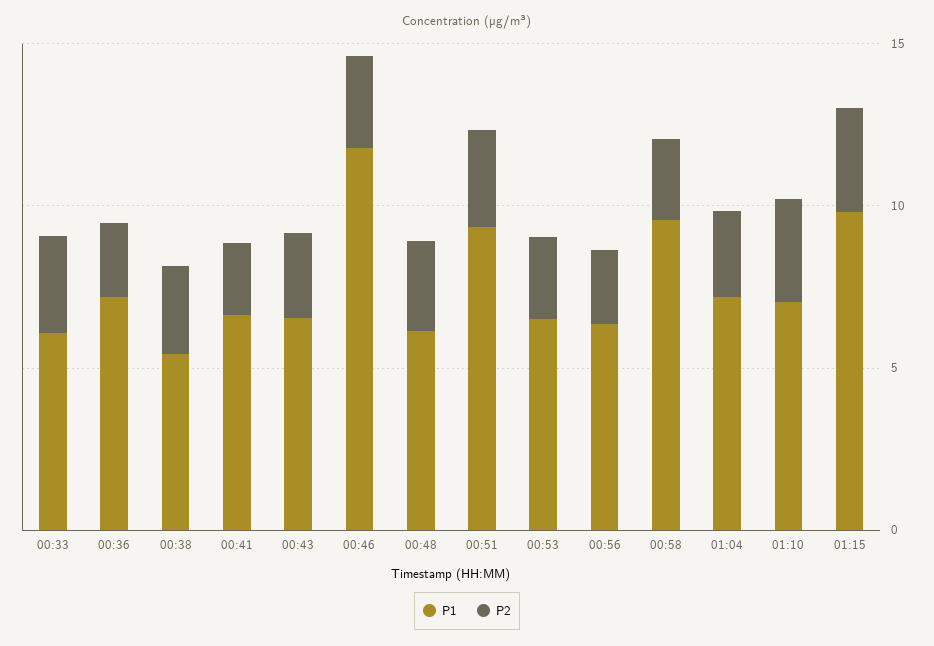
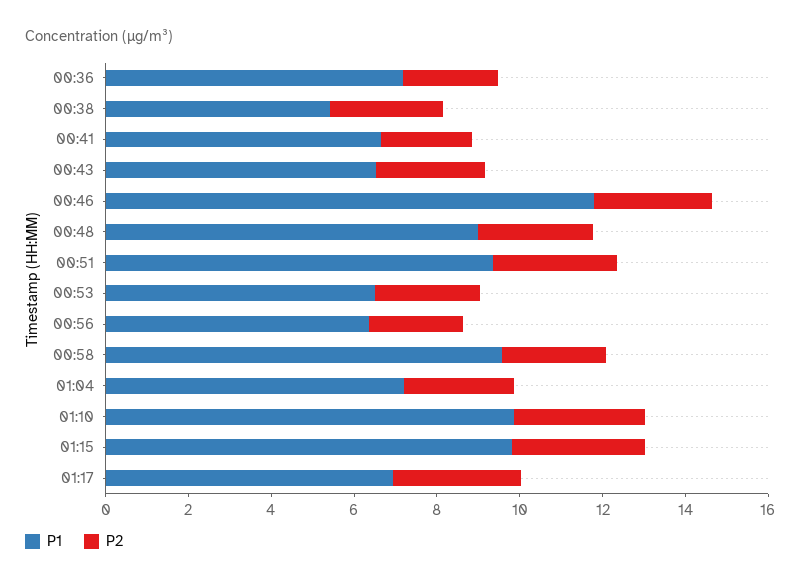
P1, 00:33: 6 -> none
P2, 00:33: 3 -> none
P1, 00:48: 6 -> 9
P1, 01:10: 7 -> 10
P1, 01:17: none -> 7
P2, 01:17: none -> 3

